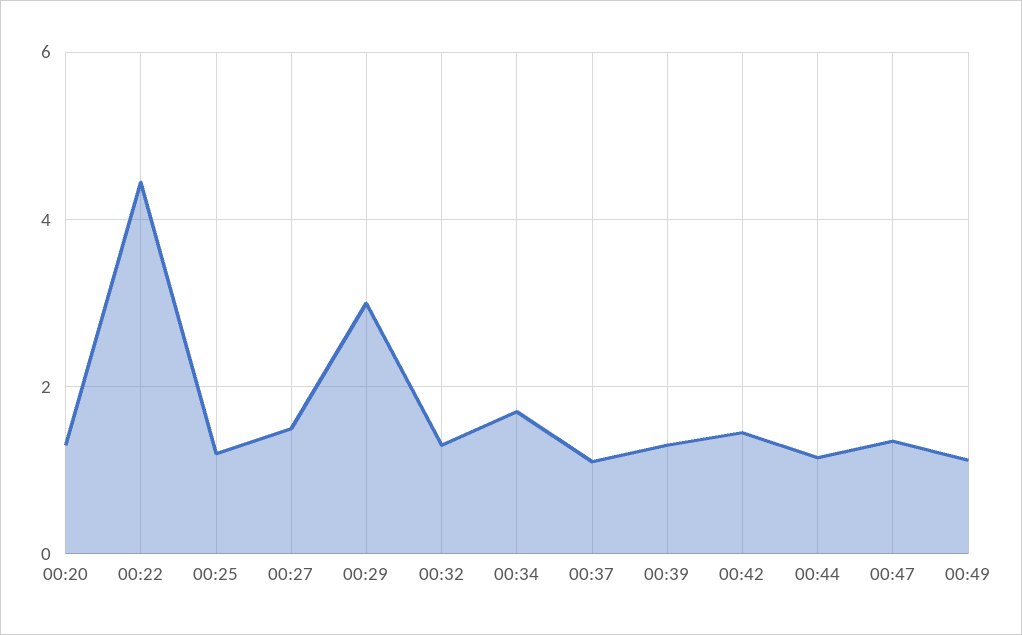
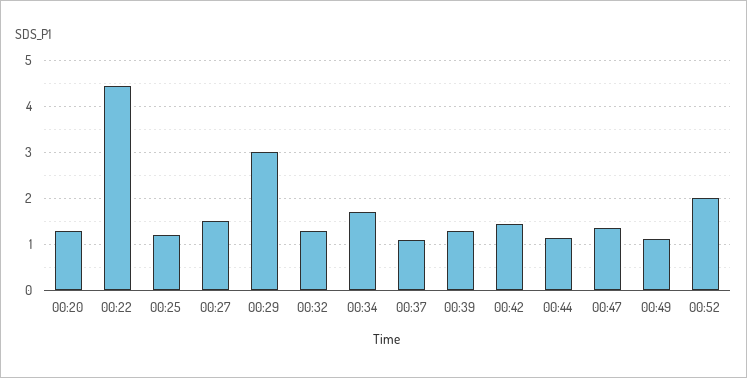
00:52: none -> 2

